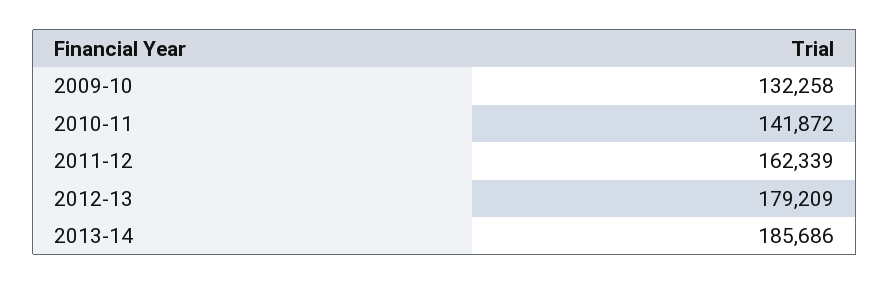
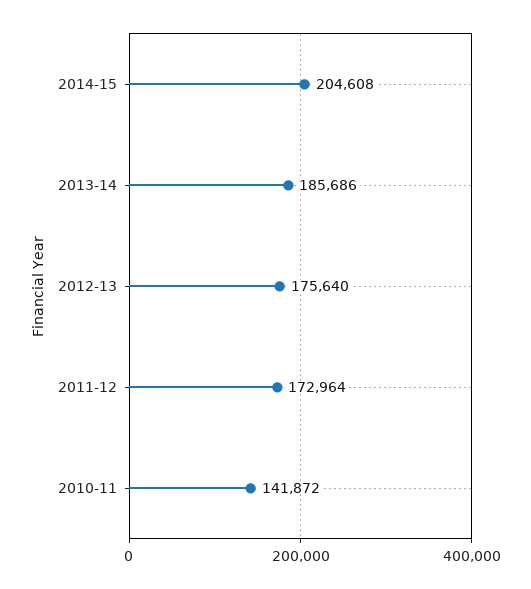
2009-10: 132258 -> none
2011-12: 162339 -> 172964
2012-13: 179209 -> 175640
2014-15: none -> 204608

